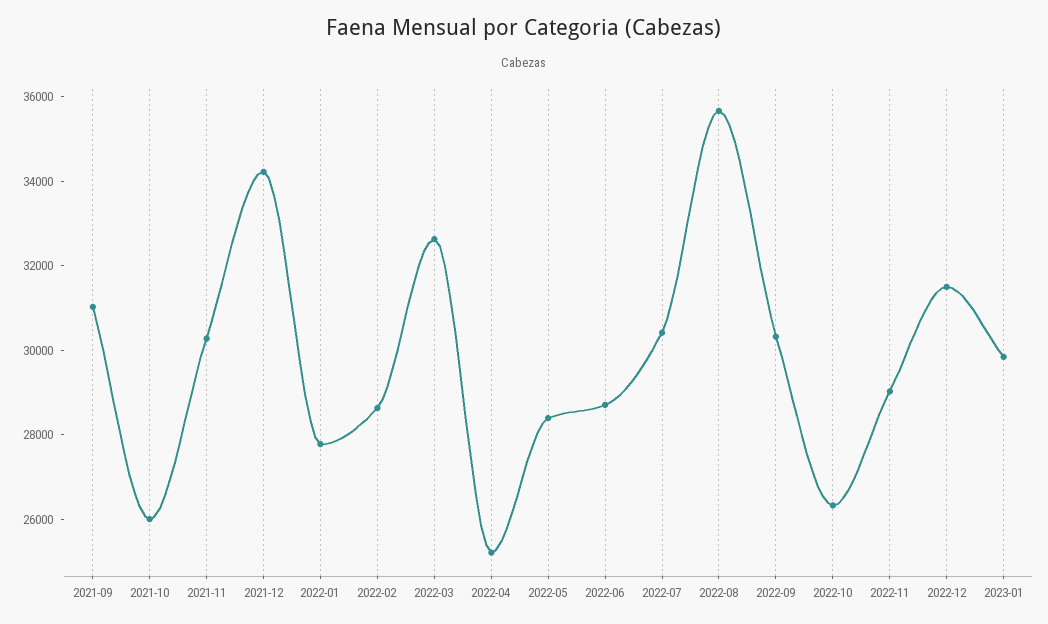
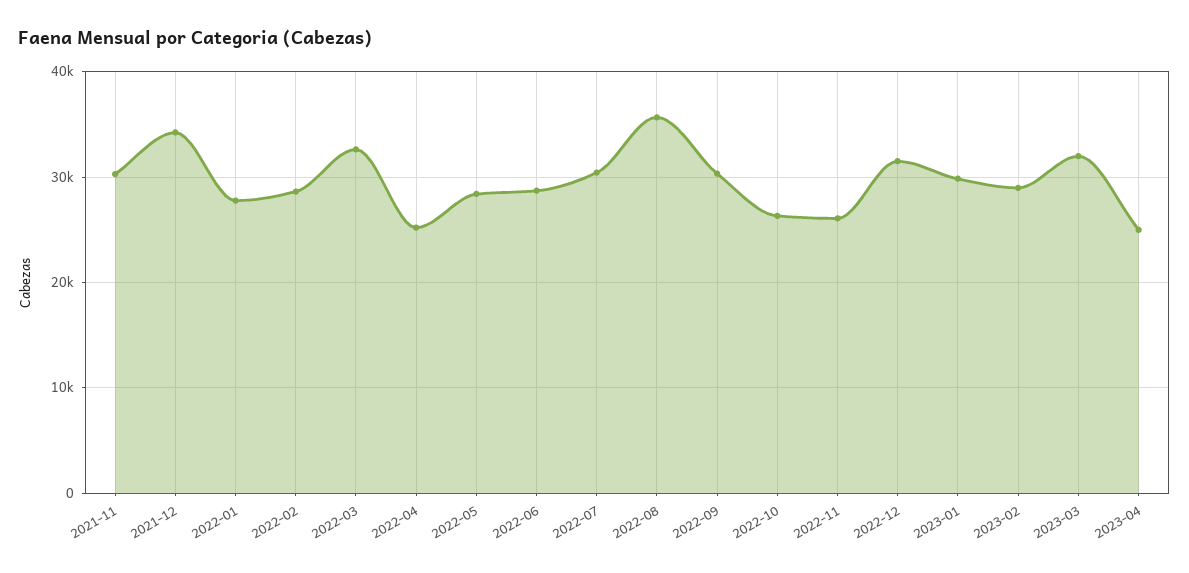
2021-09: 31000 -> none
2021-10: 26000 -> none
2022-11: 29000 -> 26000
2023-02: none -> 29000
2023-03: none -> 32000
2023-04: none -> 25000

